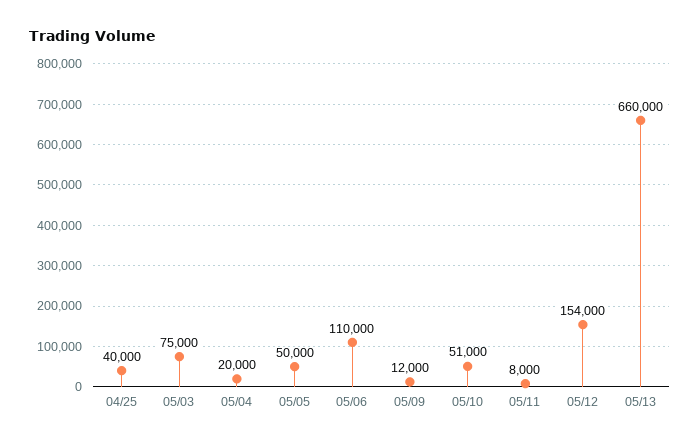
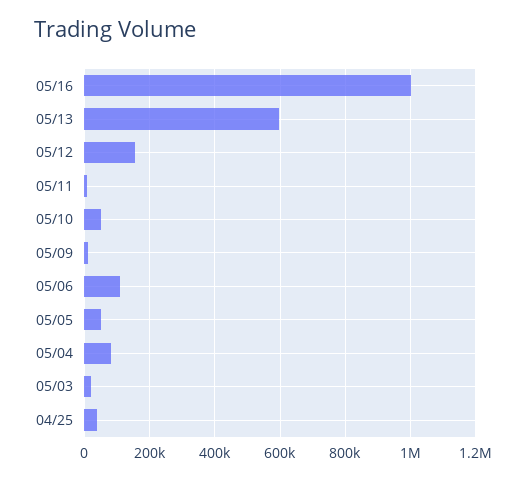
05/03: 75000 -> 20000
05/04: 20000 -> 80000
05/13: 660000 -> 600000
05/16: none -> 1000000

